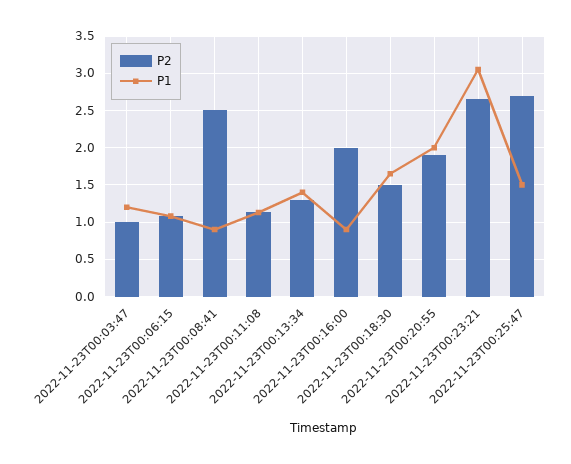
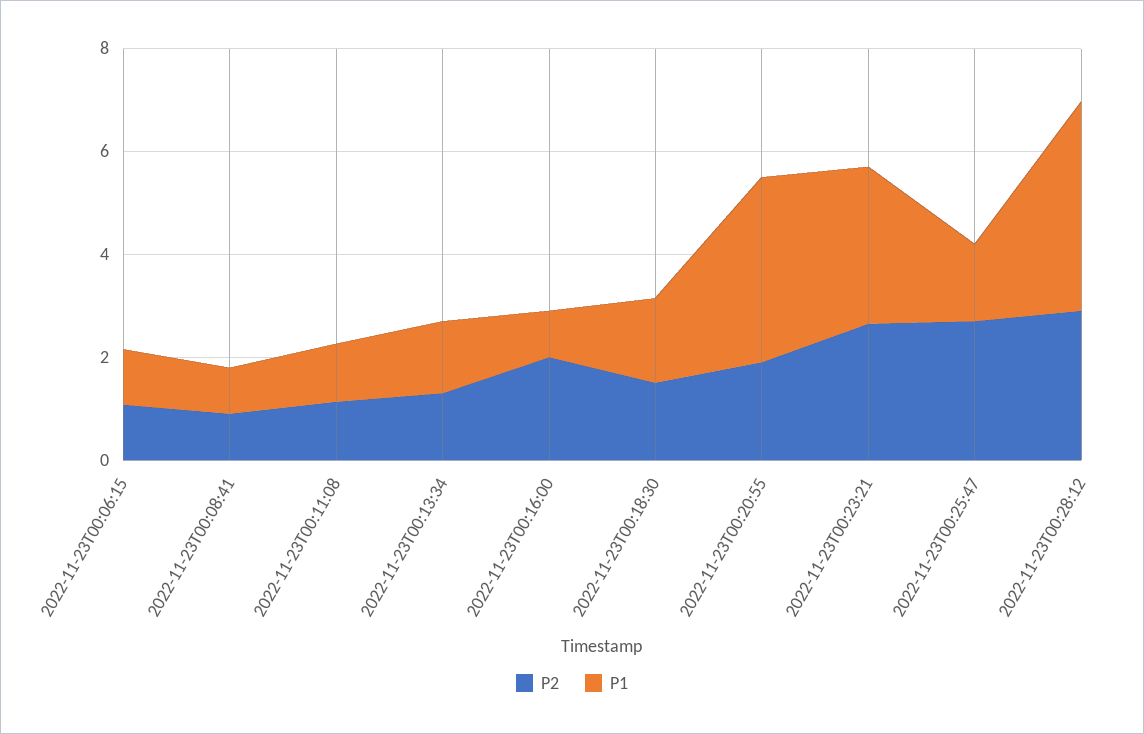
P2, 2022-11-23T00:03:47: 1 -> none
P1, 2022-11-23T00:03:47: 1.2 -> none
P2, 2022-11-23T00:08:41: 2.5 -> 1
P1, 2022-11-23T00:20:55: 2 -> 3.5
P2, 2022-11-23T00:28:12: none -> 3
P1, 2022-11-23T00:28:12: none -> 4

